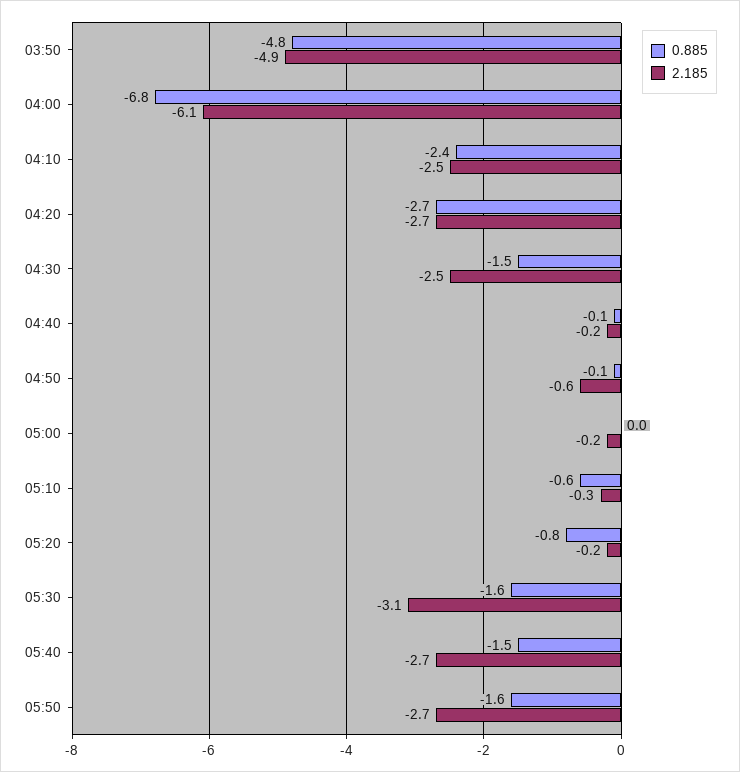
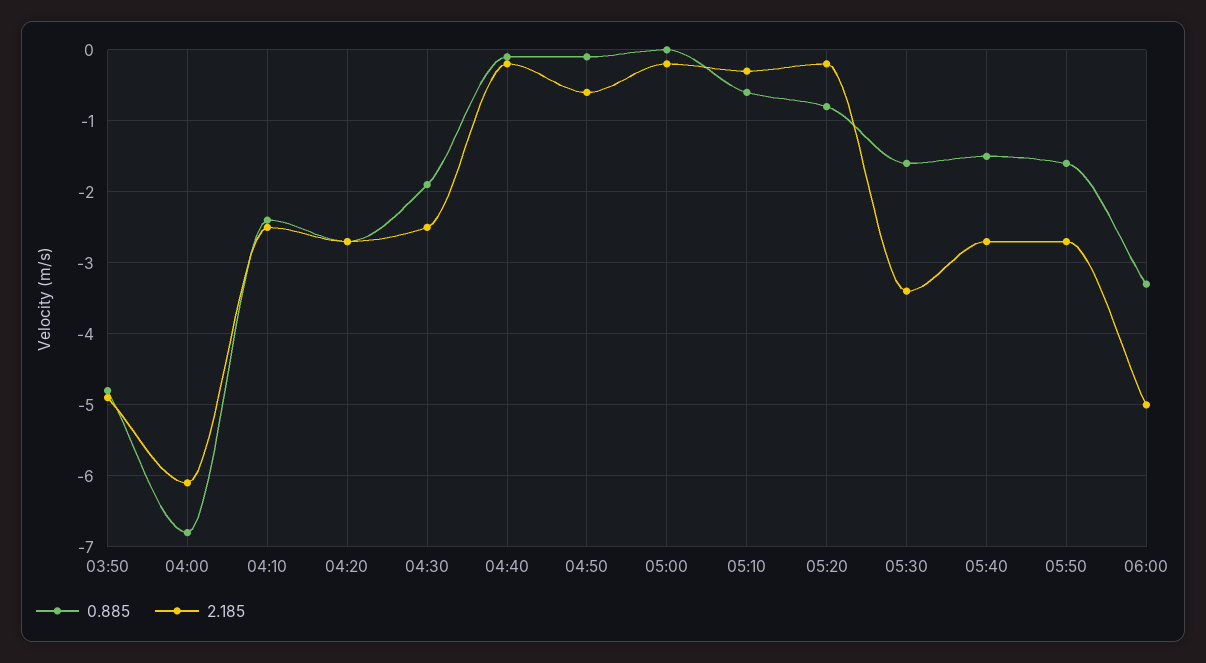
0.885, 04:30: -1.5 -> -1.9
2.185, 05:30: -3.1 -> -3.4
0.885, 06:00: none -> -3.3
2.185, 06:00: none -> -5

